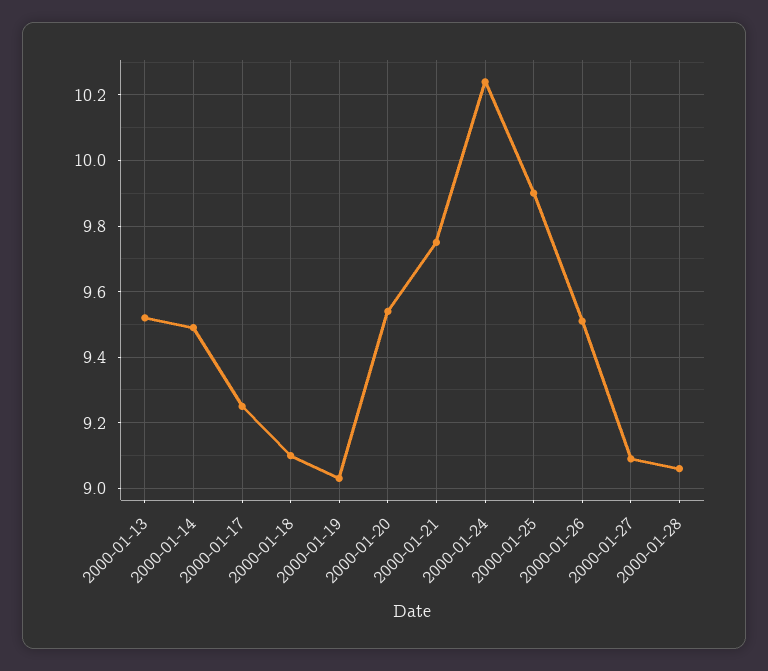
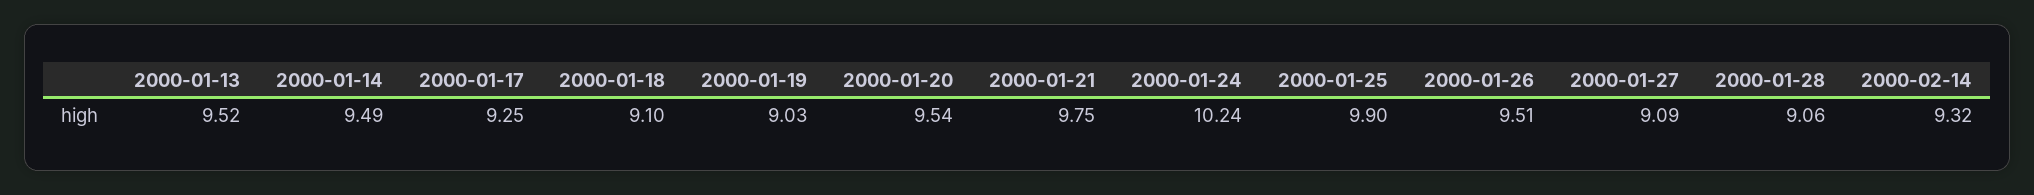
2000-02-14: none -> 9.32

